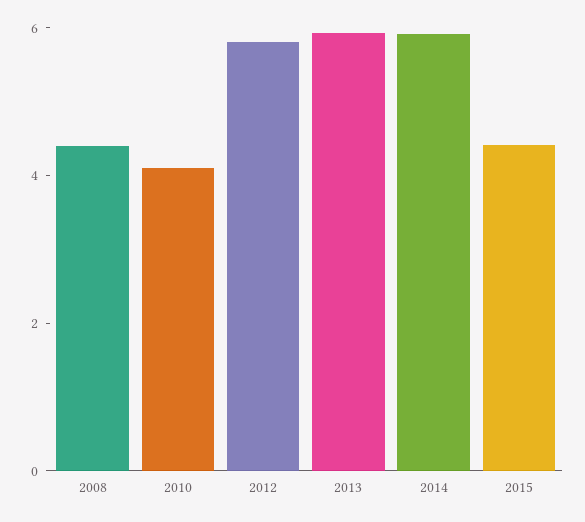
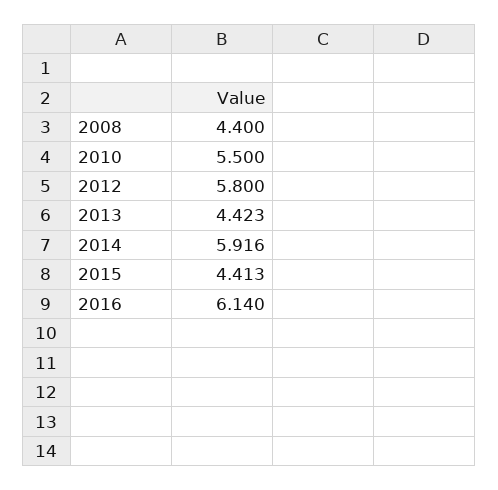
2010: 4 -> 5.5
2013: 6 -> 4.423
2016: none -> 6.14

